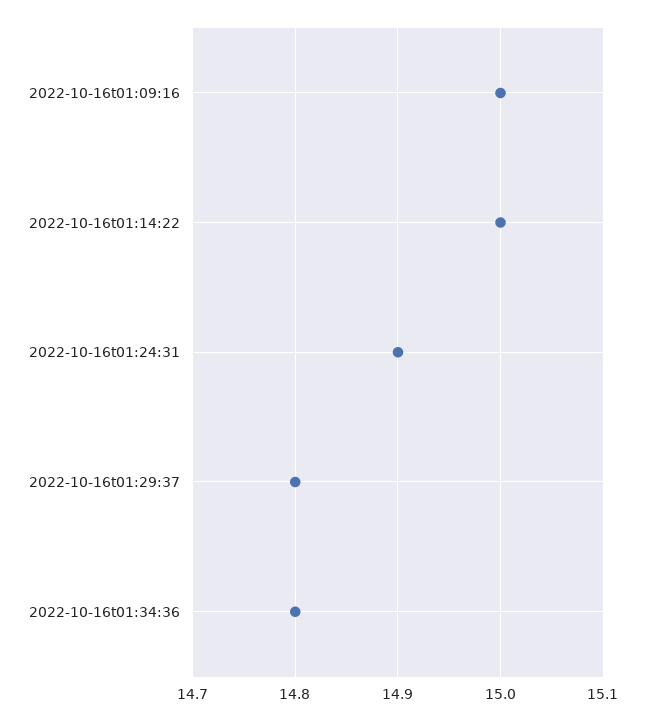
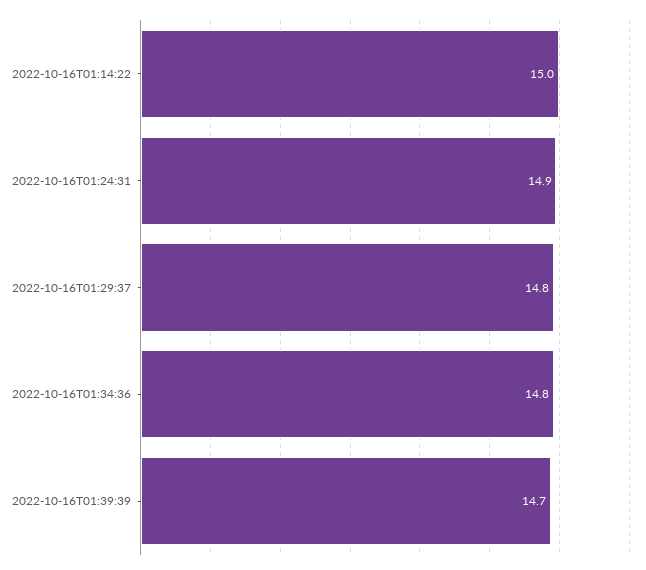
2022-10-16t01:09:16: 15 -> none
2022-10-16T01:39:39: none -> 14.7

